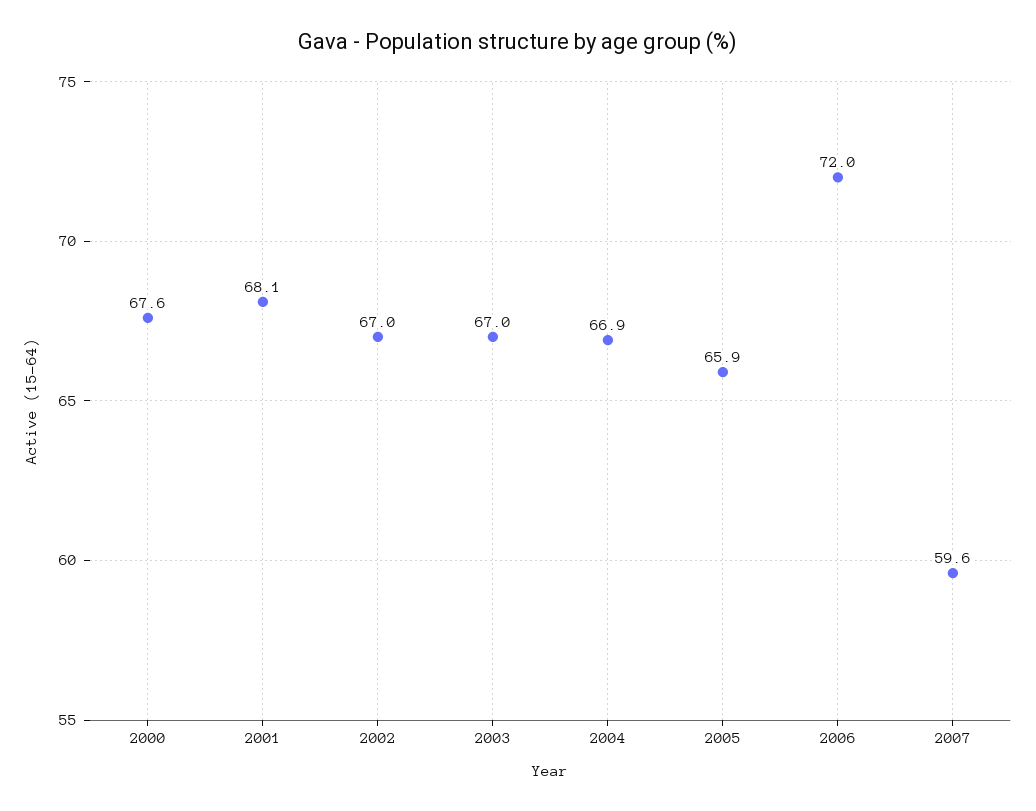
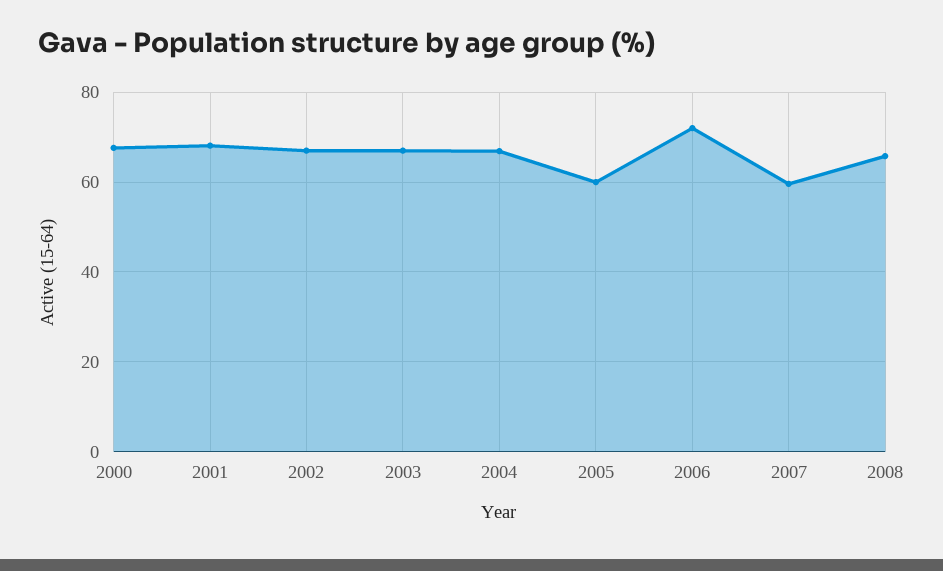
2005: 65.9 -> 60
2008: none -> 66

